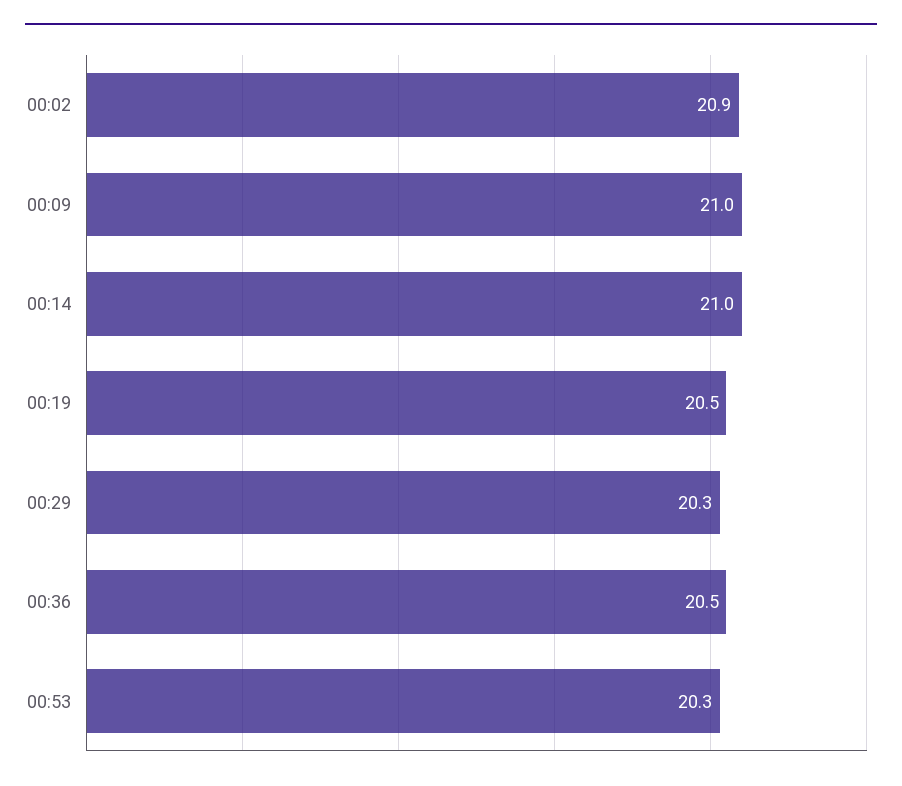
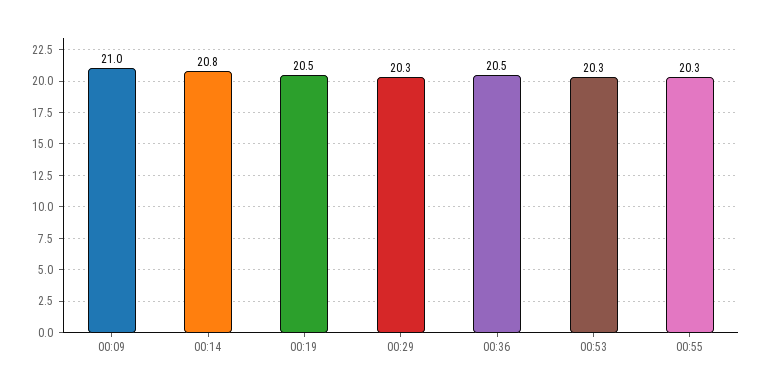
00:02: 20.9 -> none
00:14: 21 -> 20.8
00:55: none -> 20.3

